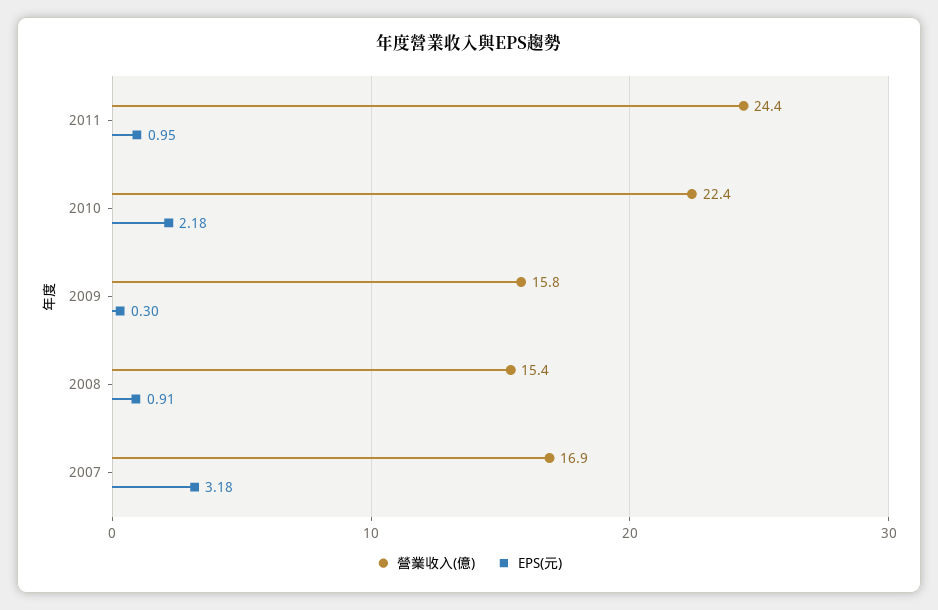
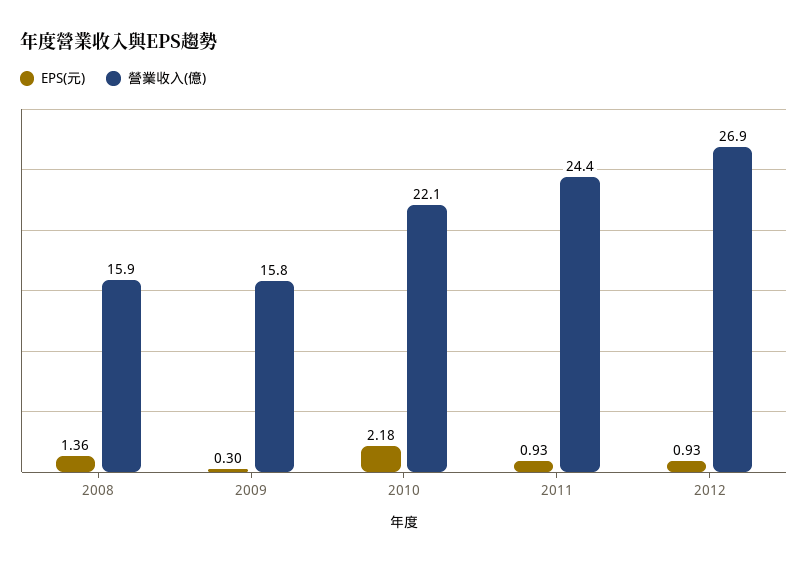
EPS(元), 2011: 0.95 -> 0.93
營業收入(億), 2010: 22.4 -> 22.1
營業收入(億), 2008: 15.4 -> 15.9
EPS(元), 2008: 0.91 -> 1.36
營業收入(億), 2007: 16.9 -> none
EPS(元), 2007: 3.18 -> none
EPS(元), 2012: none -> 0.93
營業收入(億), 2012: none -> 26.9

